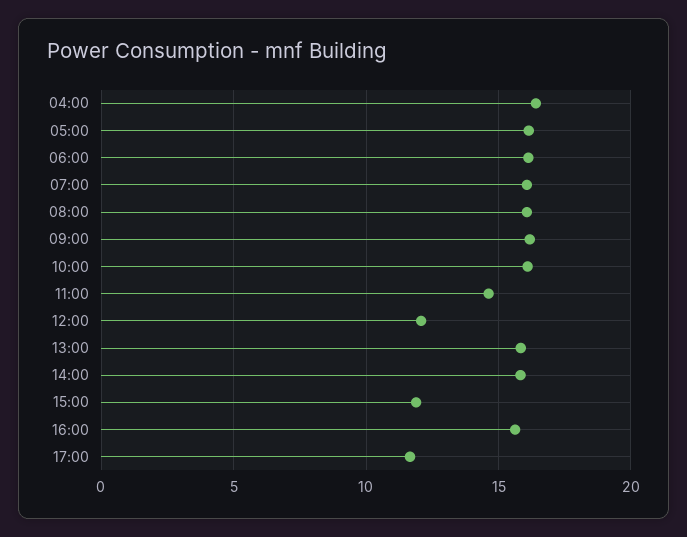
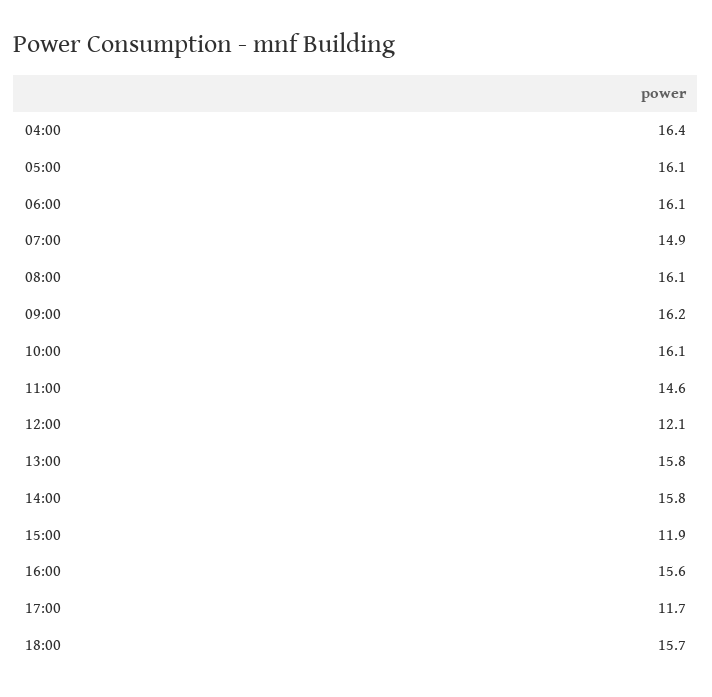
07:00: 16 -> 14.9
18:00: none -> 15.7

